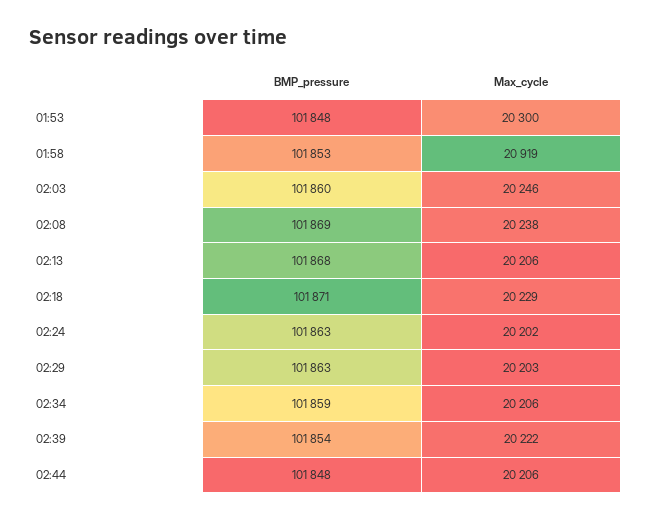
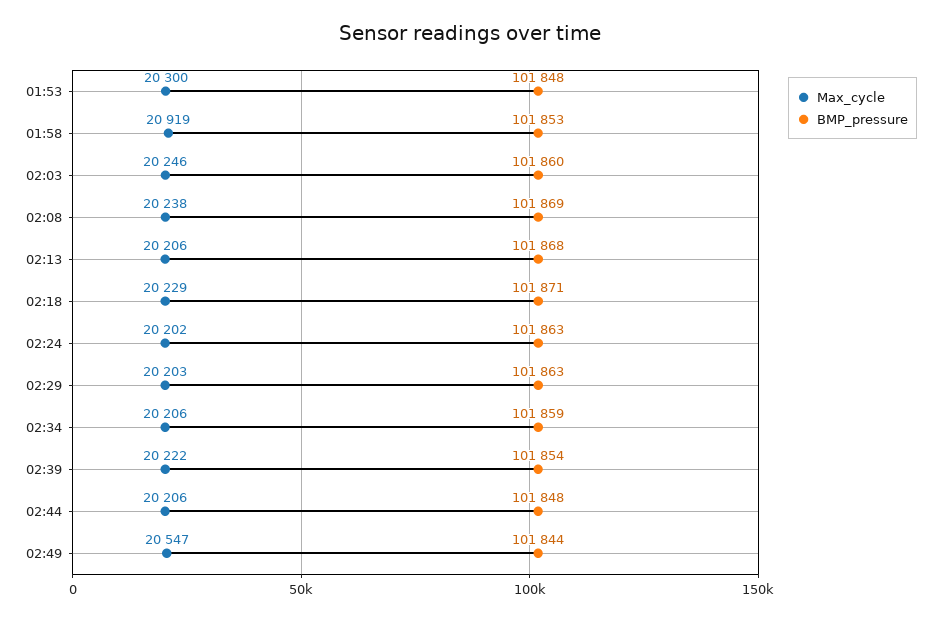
Max_cycle, 02:49: none -> 20547
BMP_pressure, 02:49: none -> 101844

